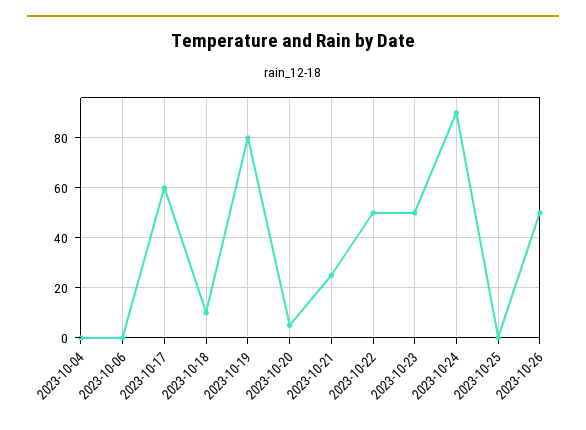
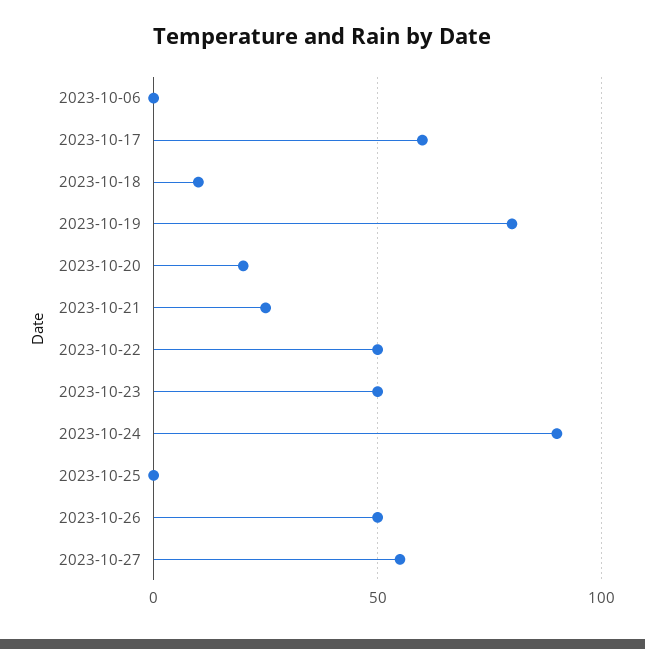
2023-10-04: 0 -> none
2023-10-20: 5 -> 20
2023-10-27: none -> 55

